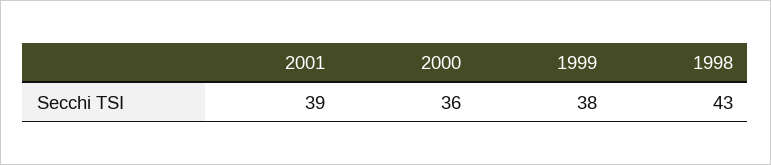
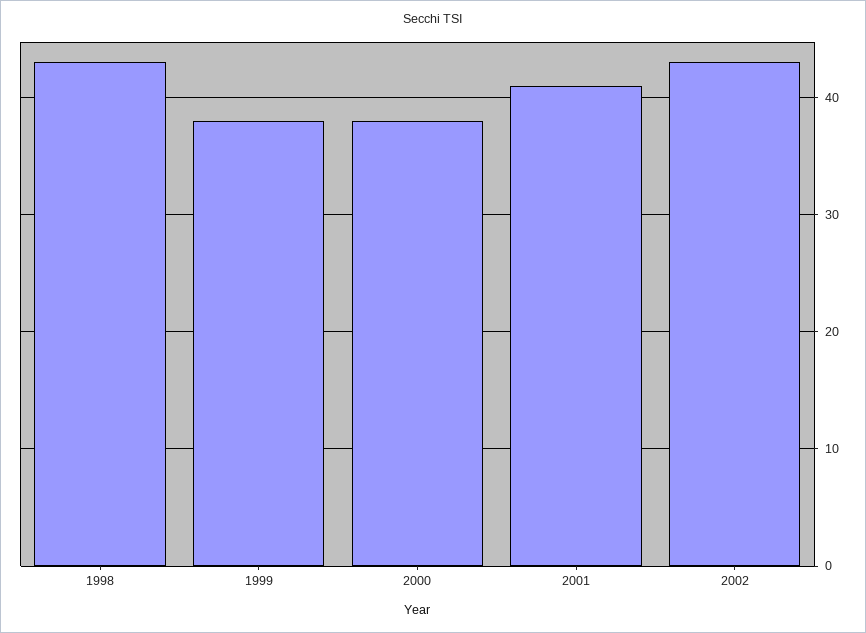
2001: 39 -> 41
2000: 36 -> 38
2002: none -> 43

